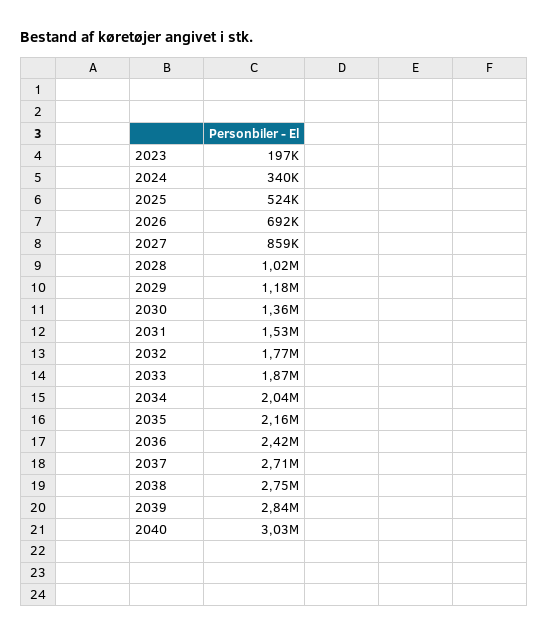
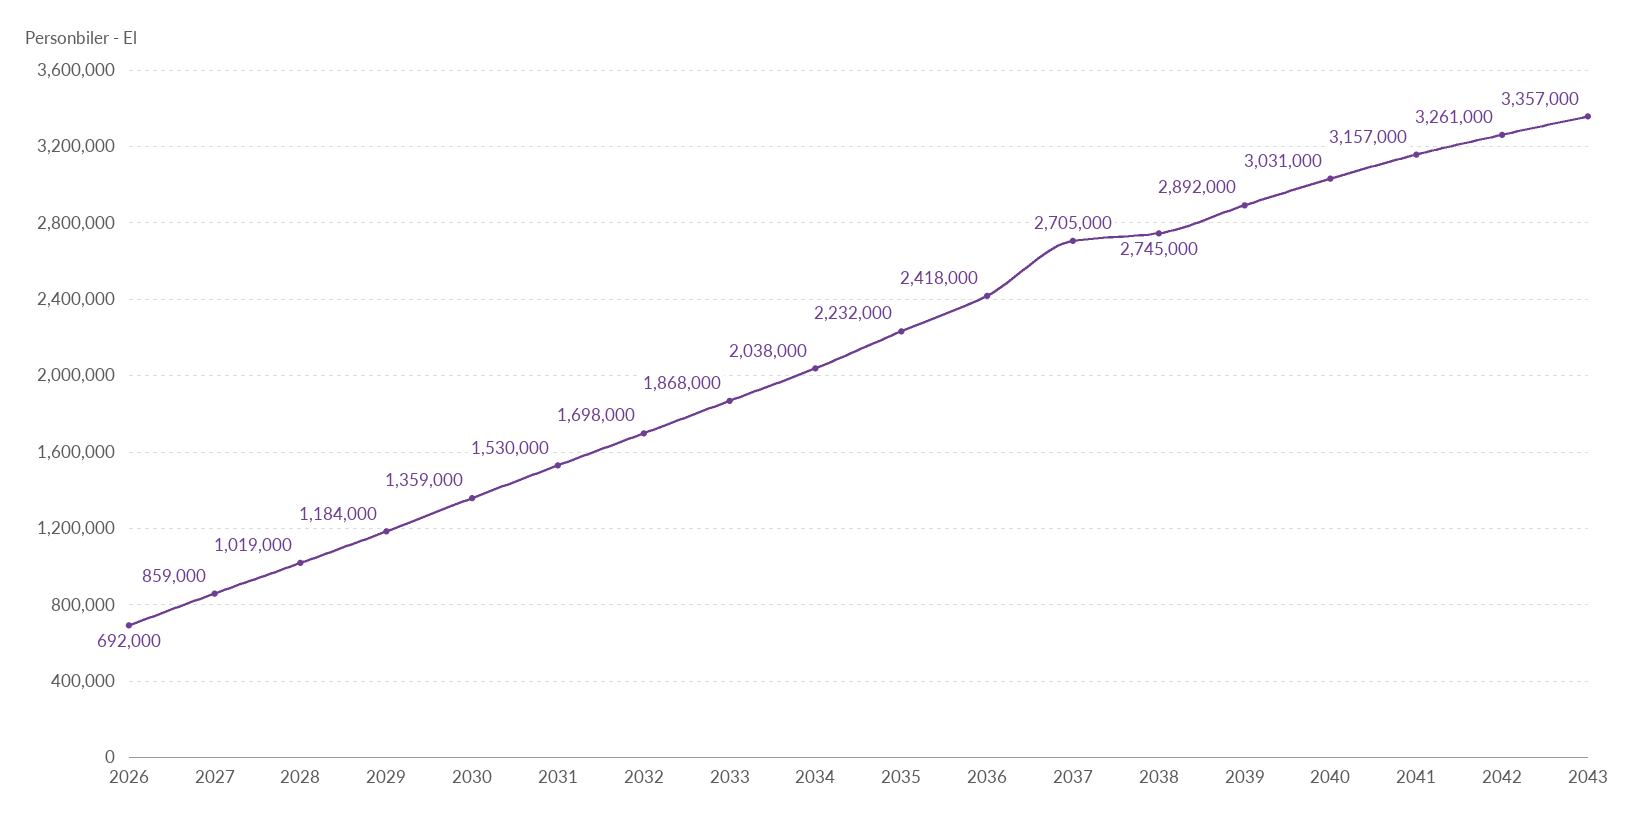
2023: 197000 -> none
2024: 340000 -> none
2025: 524000 -> none
2032: 1770000 -> 1698000
2035: 2160000 -> 2232000
2039: 2840000 -> 2892000
2041: none -> 3157000
2042: none -> 3261000
2043: none -> 3357000

